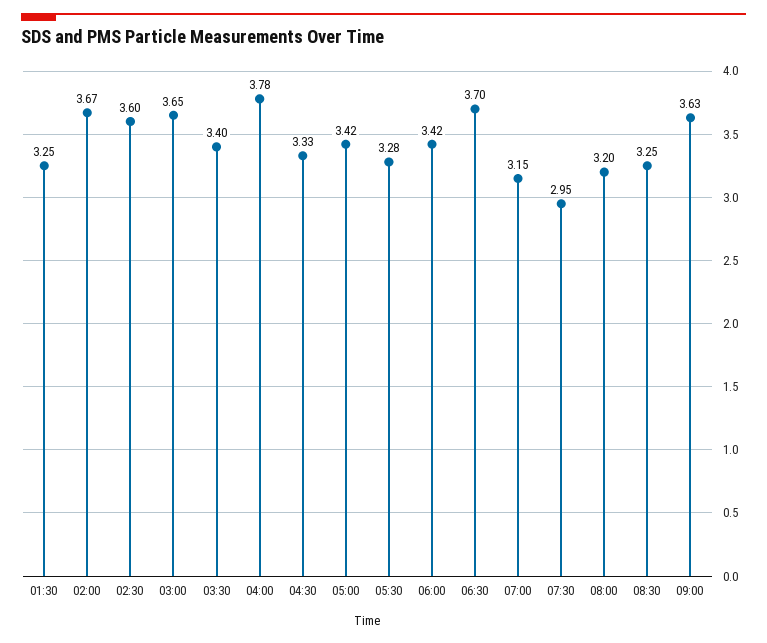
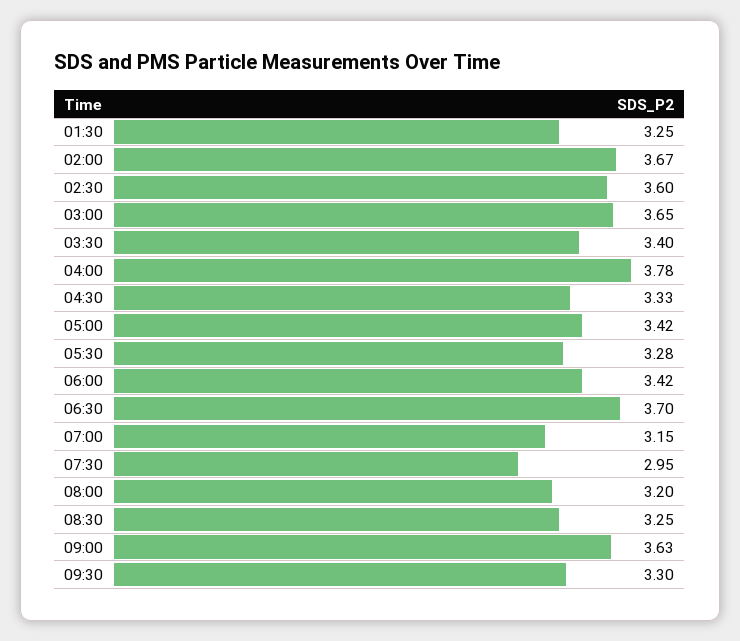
09:30: none -> 3.3

